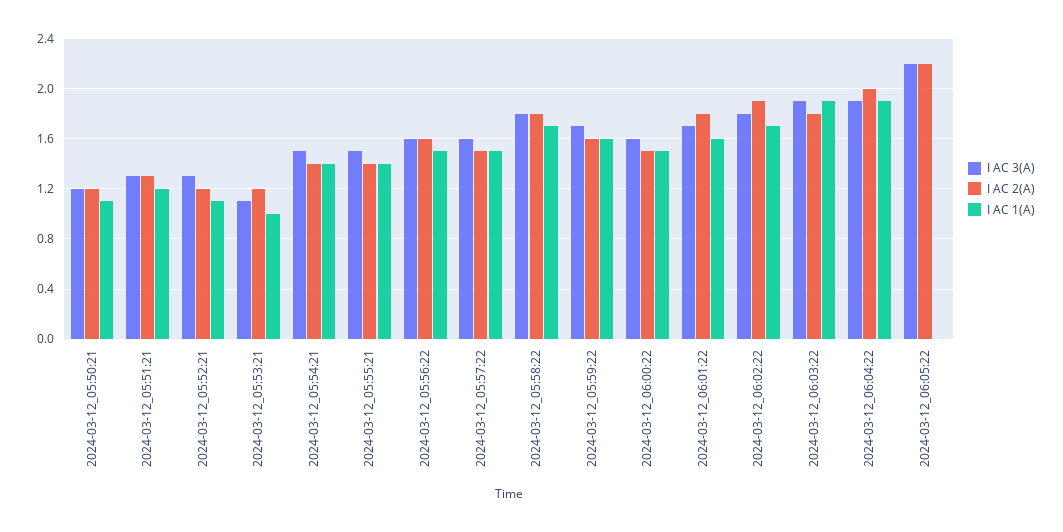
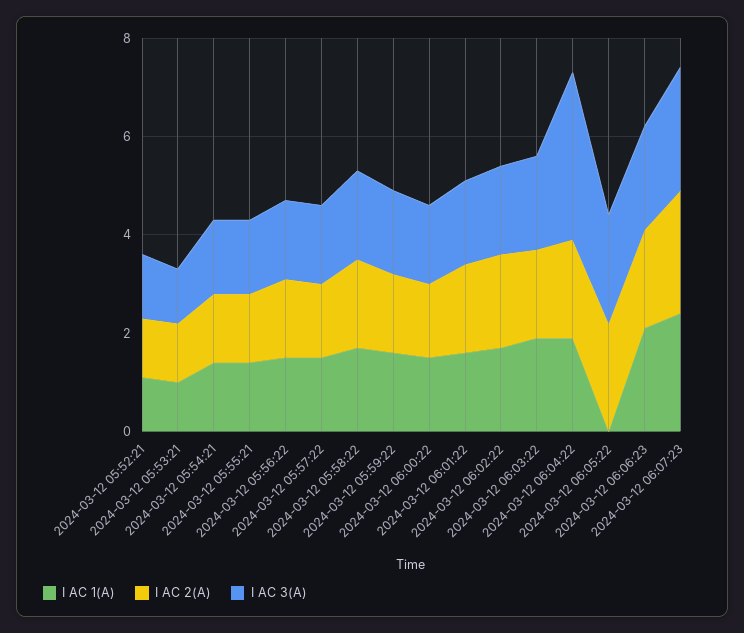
I AC 3(A), 2024-03-12_05:50:21: 1.2 -> none
I AC 2(A), 2024-03-12_05:50:21: 1.2 -> none
I AC 1(A), 2024-03-12_05:50:21: 1.1 -> none
I AC 3(A), 2024-03-12_05:51:21: 1.3 -> none
I AC 2(A), 2024-03-12_05:51:21: 1.3 -> none
I AC 1(A), 2024-03-12_05:51:21: 1.2 -> none
I AC 3(A), 2024-03-12_06:04:22: 1.9 -> 3.5
I AC 1(A), 2024-03-12 06:06:23: none -> 2
I AC 2(A), 2024-03-12 06:06:23: none -> 2
I AC 3(A), 2024-03-12 06:06:23: none -> 2
I AC 1(A), 2024-03-12 06:07:23: none -> 2.5
I AC 2(A), 2024-03-12 06:07:23: none -> 2.5
I AC 3(A), 2024-03-12 06:07:23: none -> 2.5

